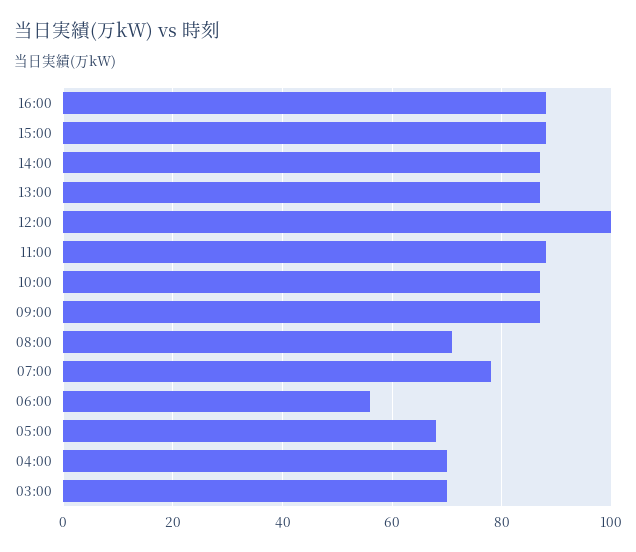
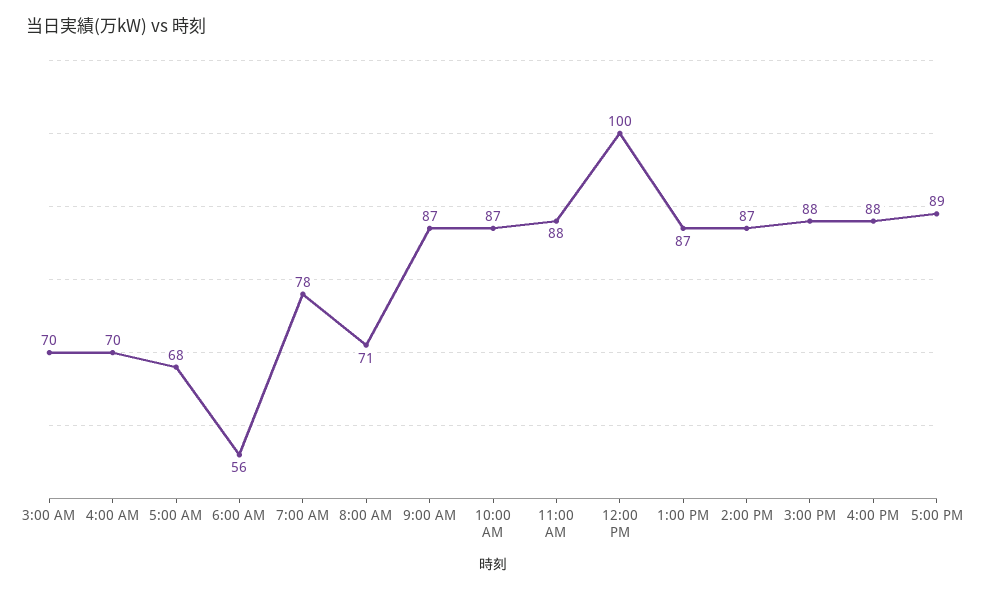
5:00 PM: none -> 89

